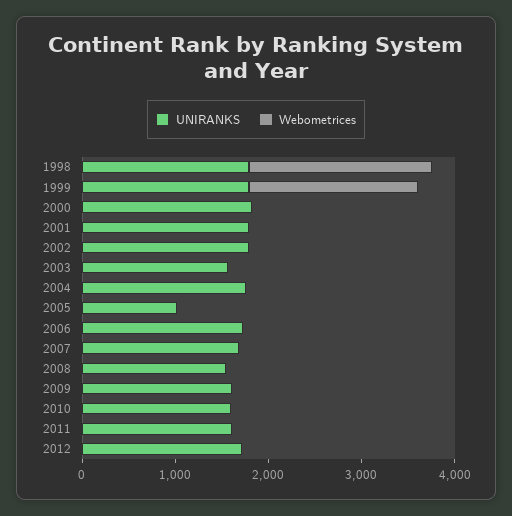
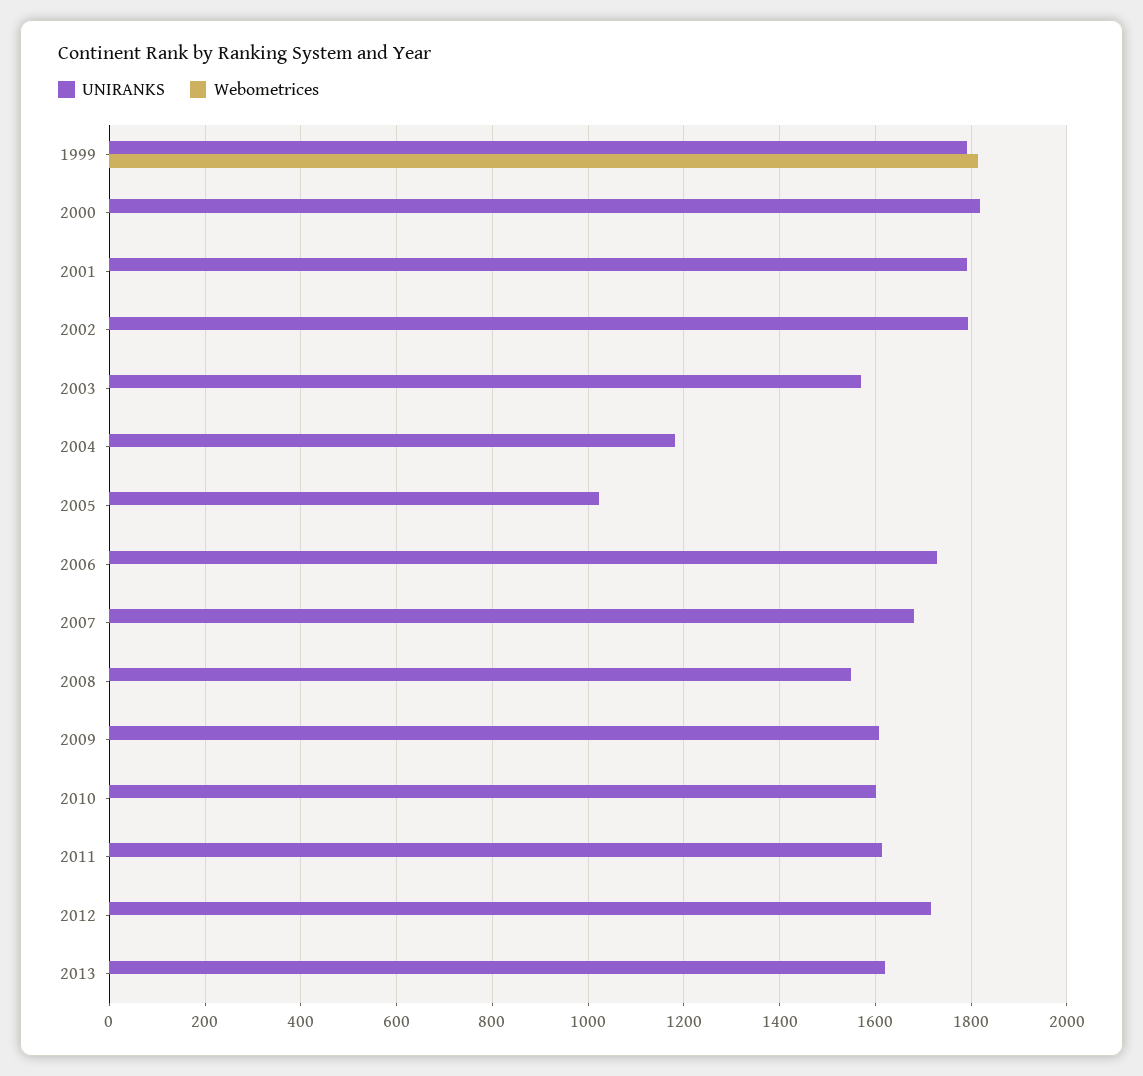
UNIRANKS, 1998: 1800 -> none
Webometrices, 1998: 2000 -> none
UNIRANKS, 2004: 1800 -> 1180
UNIRANKS, 2013: none -> 1620
Webometrices, 2013: none -> 0

